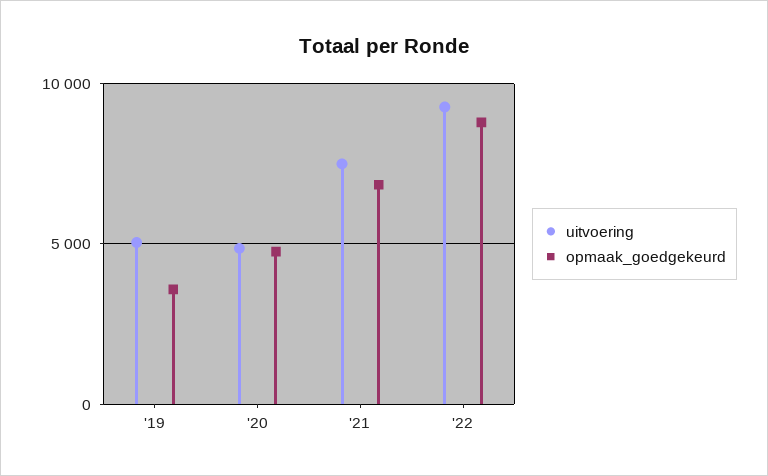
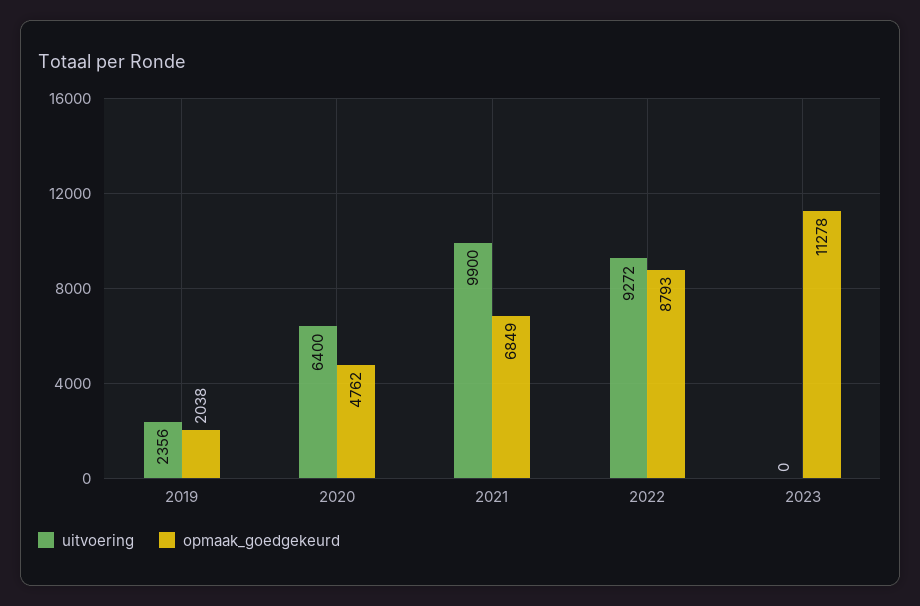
uitvoering, '19: 5000 -> 2356
opmaak_goedgekeurd, '19: 3500 -> 2038
uitvoering, '20: 5000 -> 6400
uitvoering, '21: 7500 -> 9900
uitvoering, 2023: none -> 0
opmaak_goedgekeurd, 2023: none -> 11278

